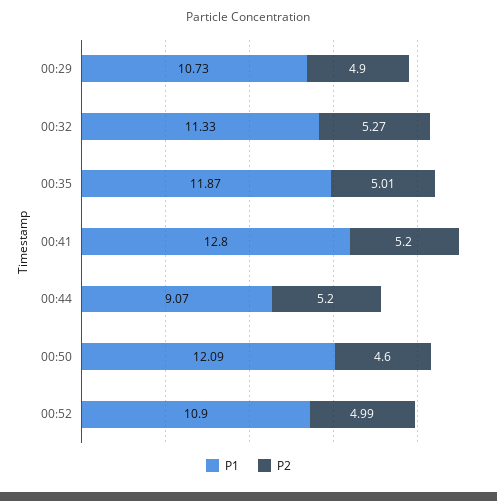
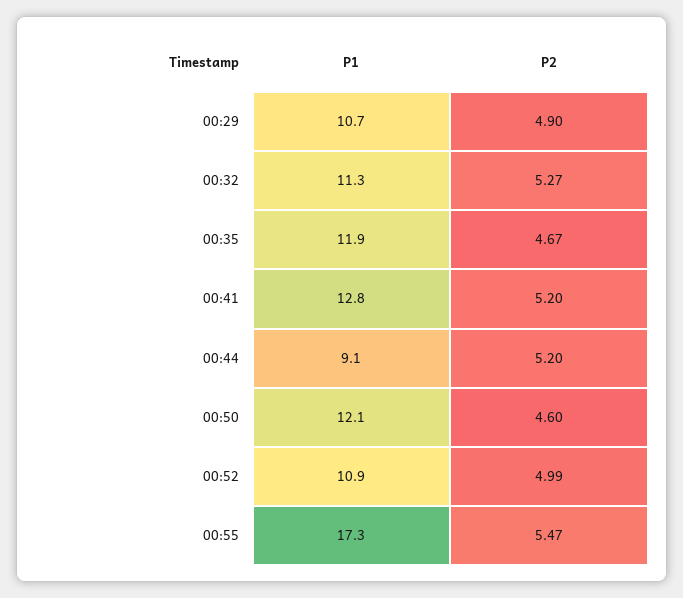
P2, 00:35: 5.01 -> 4.67
P1, 00:55: none -> 17.3
P2, 00:55: none -> 5.47

